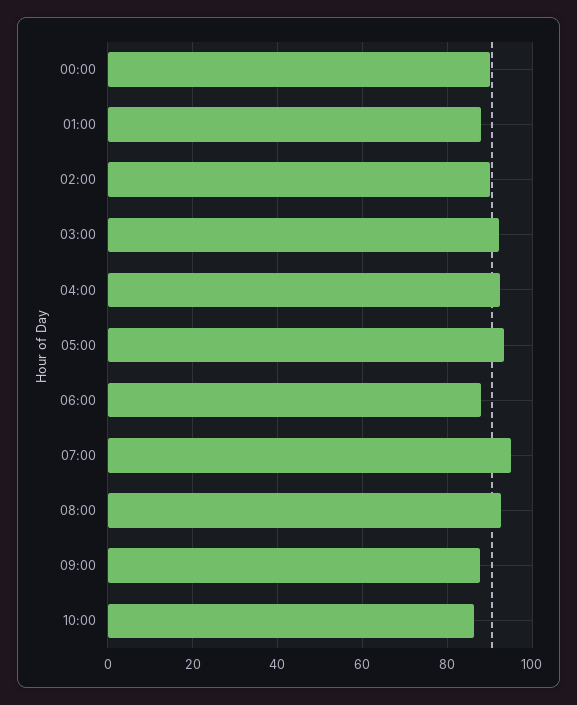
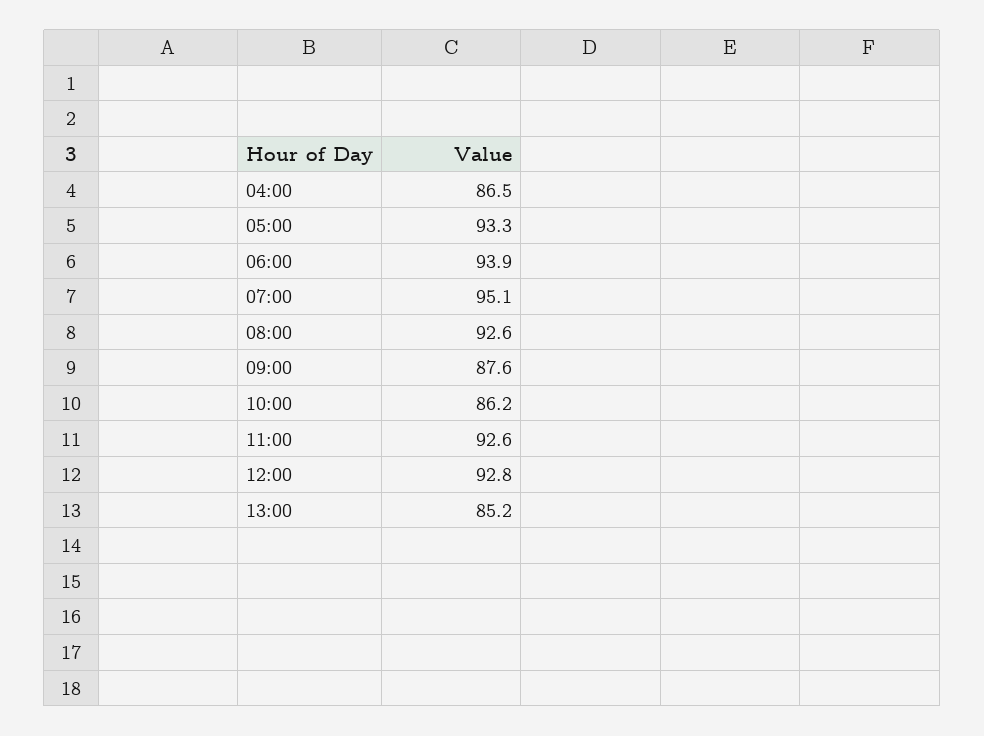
00:00: 90 -> none
01:00: 88 -> none
02:00: 90 -> none
03:00: 92 -> none
04:00: 92 -> 86.5
06:00: 88 -> 93.9
11:00: none -> 92.6
12:00: none -> 92.8
13:00: none -> 85.2

